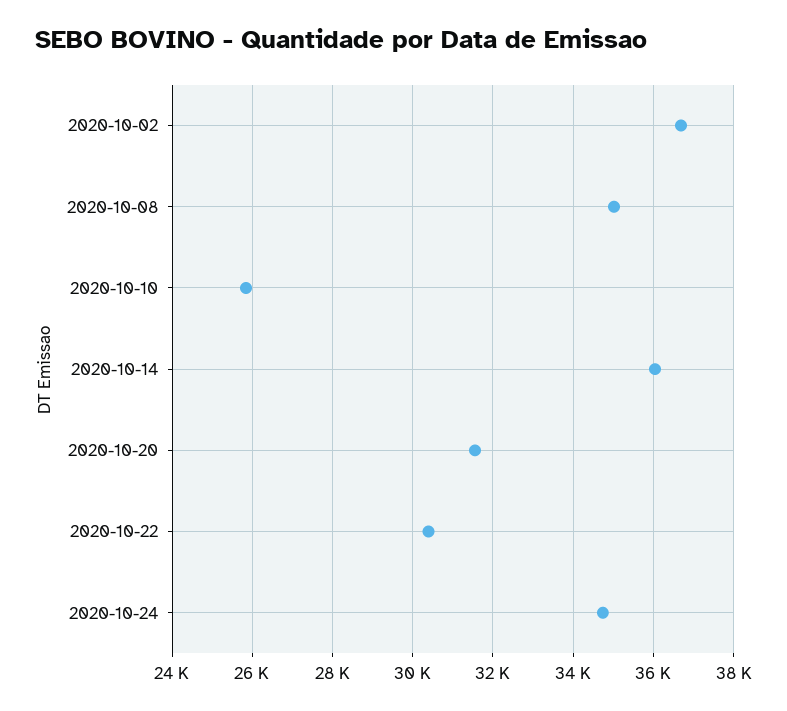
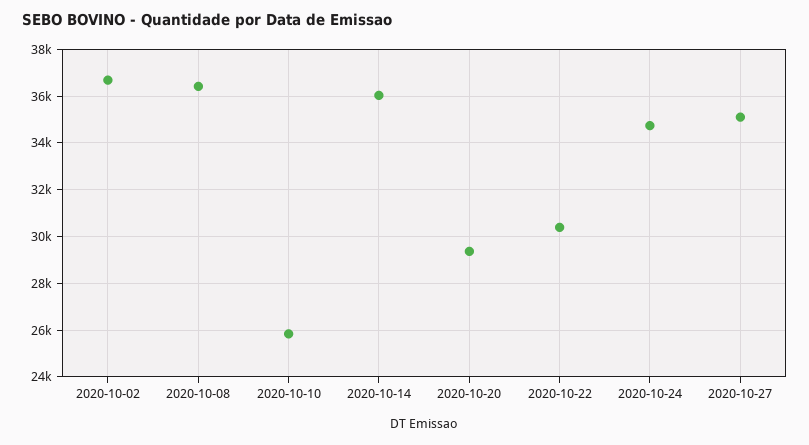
2020-10-08: 35000 -> 36500
2020-10-20: 31600 -> 29500
2020-10-27: none -> 35000

